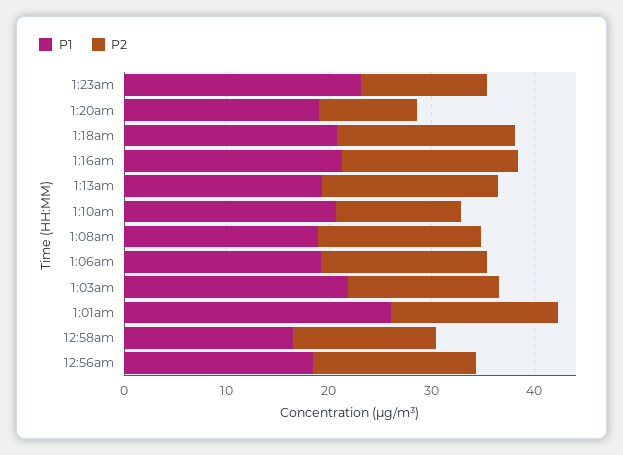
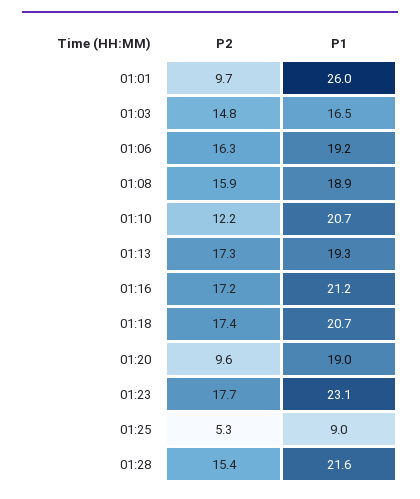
P2, 1:23am: 12 -> 17.7
P1, 1:03am: 22 -> 16.5
P2, 1:01am: 16 -> 9.7
P1, 12:58am: 16 -> none
P2, 12:58am: 14 -> none
P1, 12:56am: 18 -> none
P2, 12:56am: 16 -> none
P2, 01:25: none -> 5.3
P1, 01:25: none -> 9
P2, 01:28: none -> 15.4
P1, 01:28: none -> 21.6

